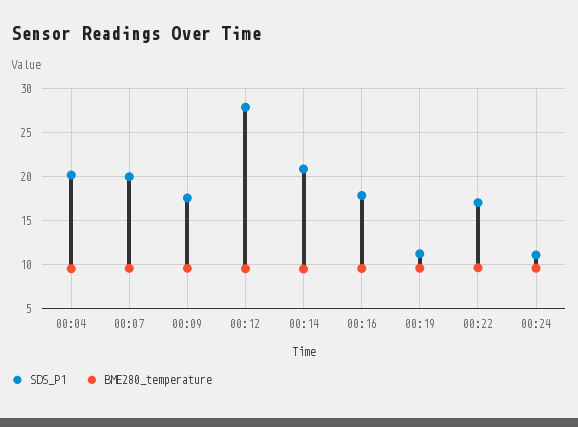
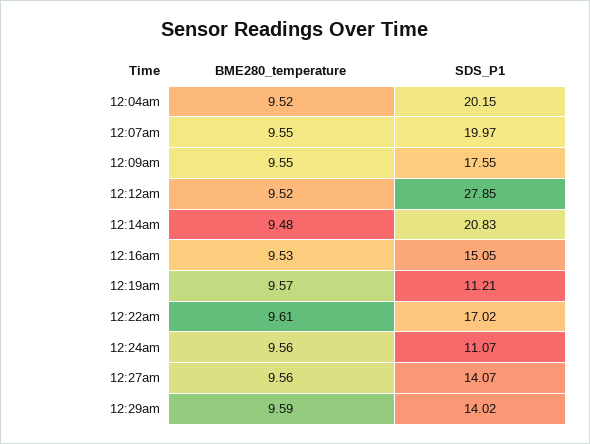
SDS_P1, 00:16: 18 -> 15.05
BME280_temperature, 12:27am: none -> 9.56
SDS_P1, 12:27am: none -> 14.07
BME280_temperature, 12:29am: none -> 9.59
SDS_P1, 12:29am: none -> 14.02

